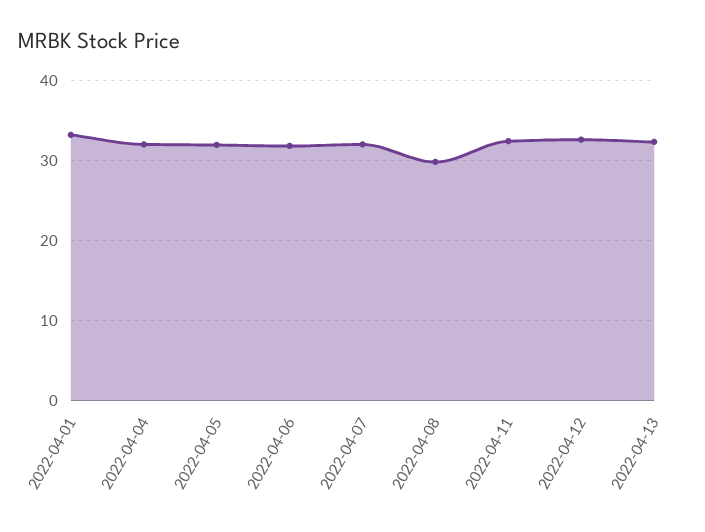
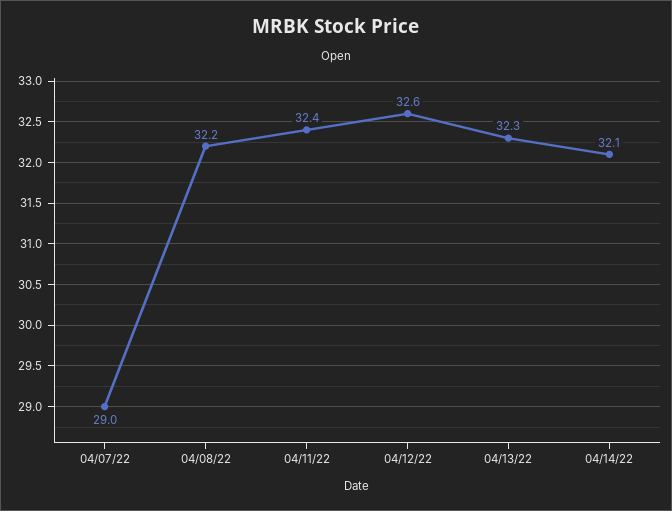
2022-04-01: 33 -> none
2022-04-04: 32 -> none
2022-04-05: 32 -> none
2022-04-06: 32 -> none
2022-04-07: 32 -> 29
2022-04-08: 30 -> 32.2
04/14/22: none -> 32.1

